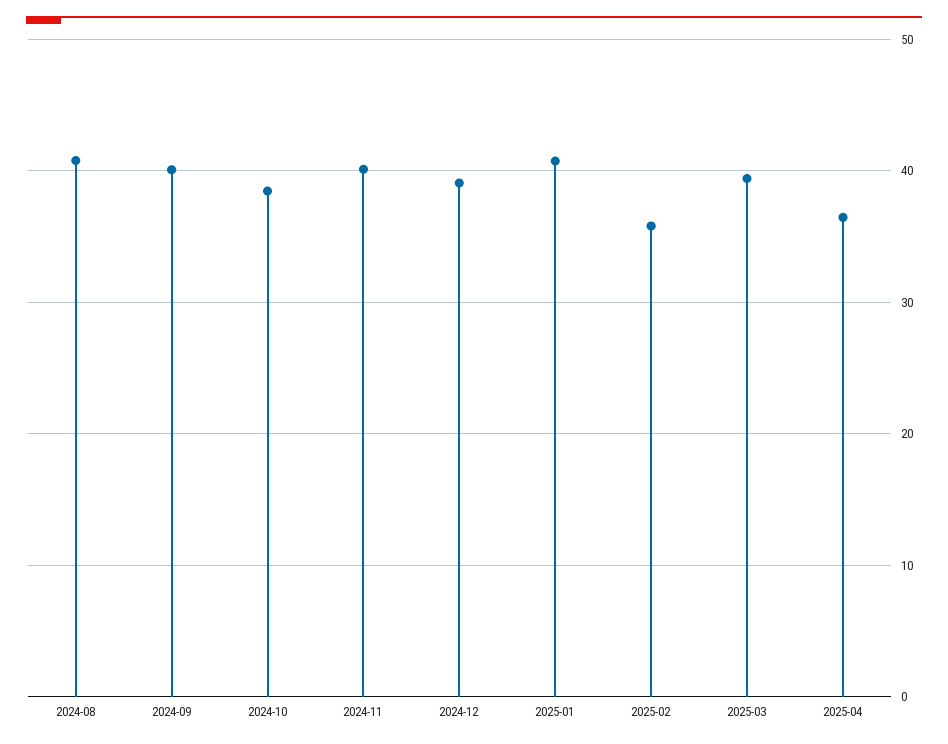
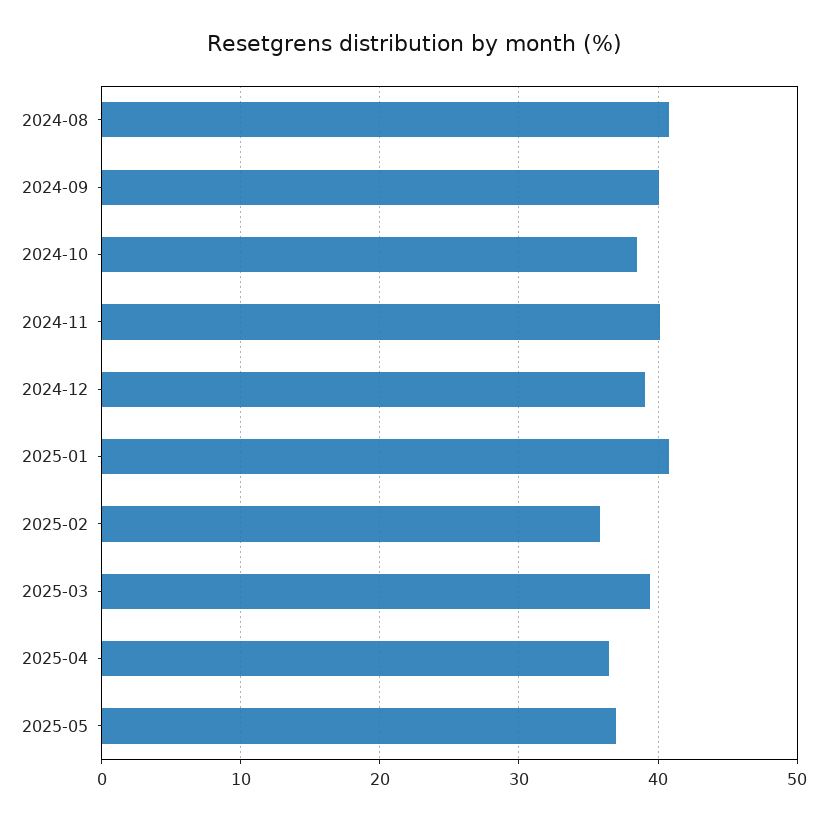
2025-05: none -> 37

